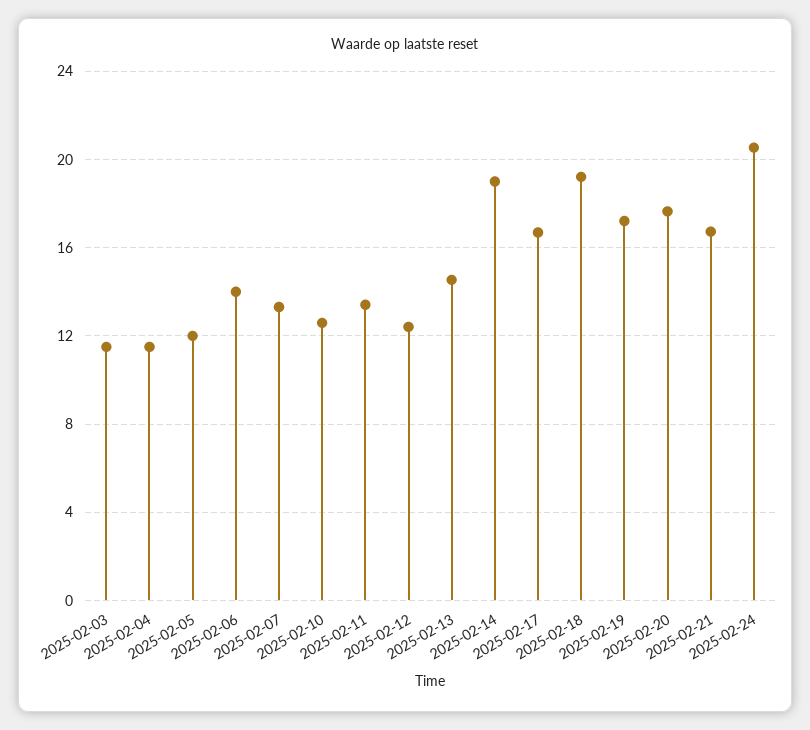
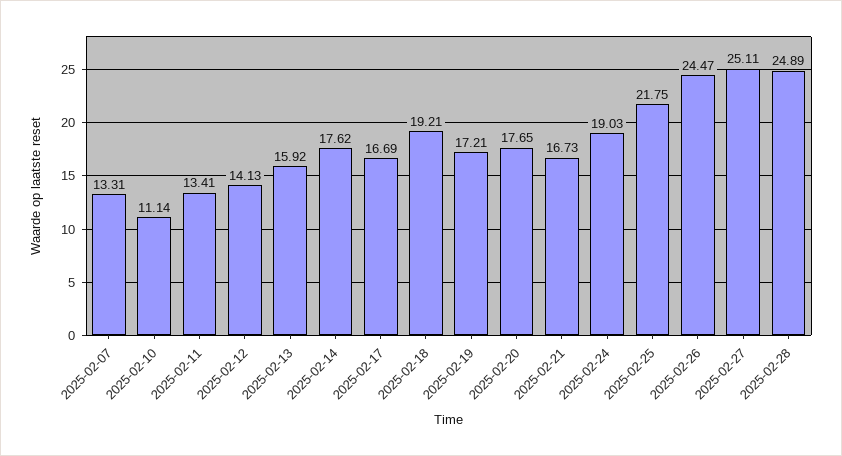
2025-02-03: 11.5 -> none
2025-02-04: 11.5 -> none
2025-02-05: 12 -> none
2025-02-06: 14 -> none
2025-02-10: 12.5 -> 11.14
2025-02-12: 12.5 -> 14.13
2025-02-13: 14.5 -> 15.92
2025-02-14: 19 -> 17.62
2025-02-24: 20.5 -> 19.03
2025-02-25: none -> 21.75
2025-02-26: none -> 24.47
2025-02-27: none -> 25.11
2025-02-28: none -> 24.89

